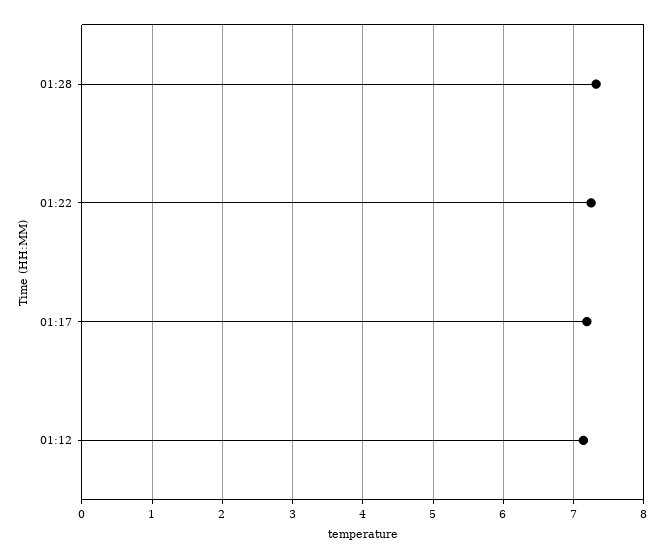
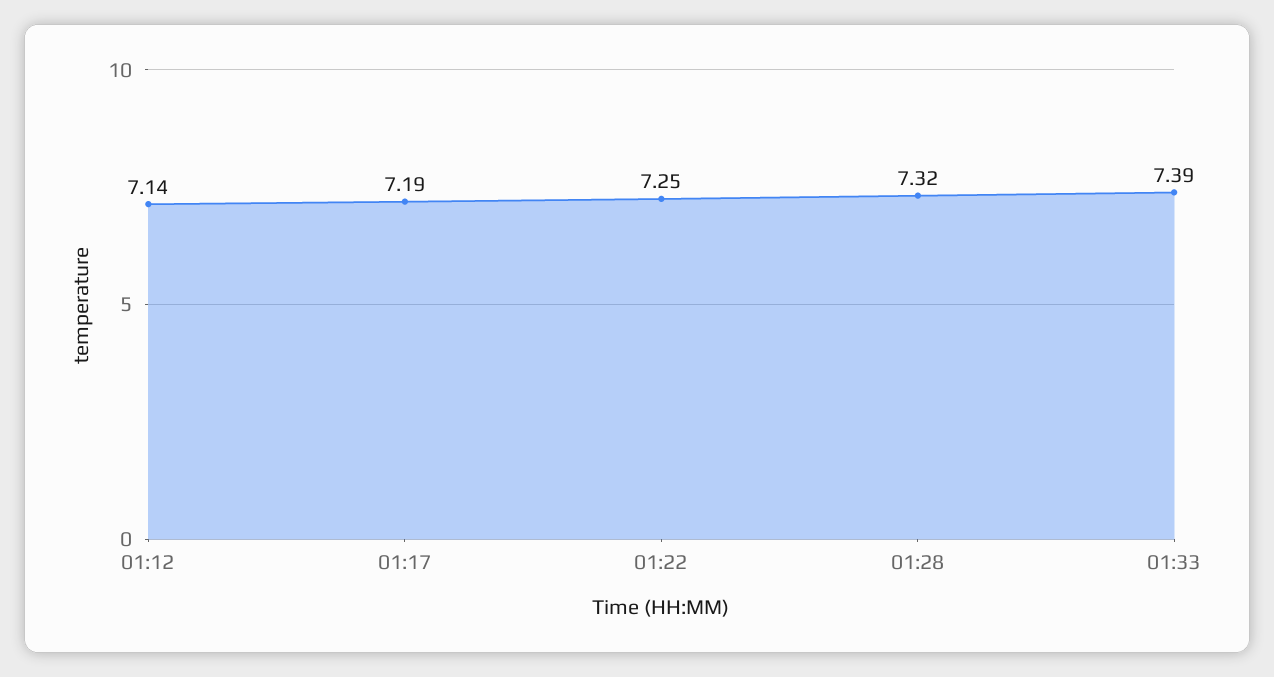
01:33: none -> 7.39

